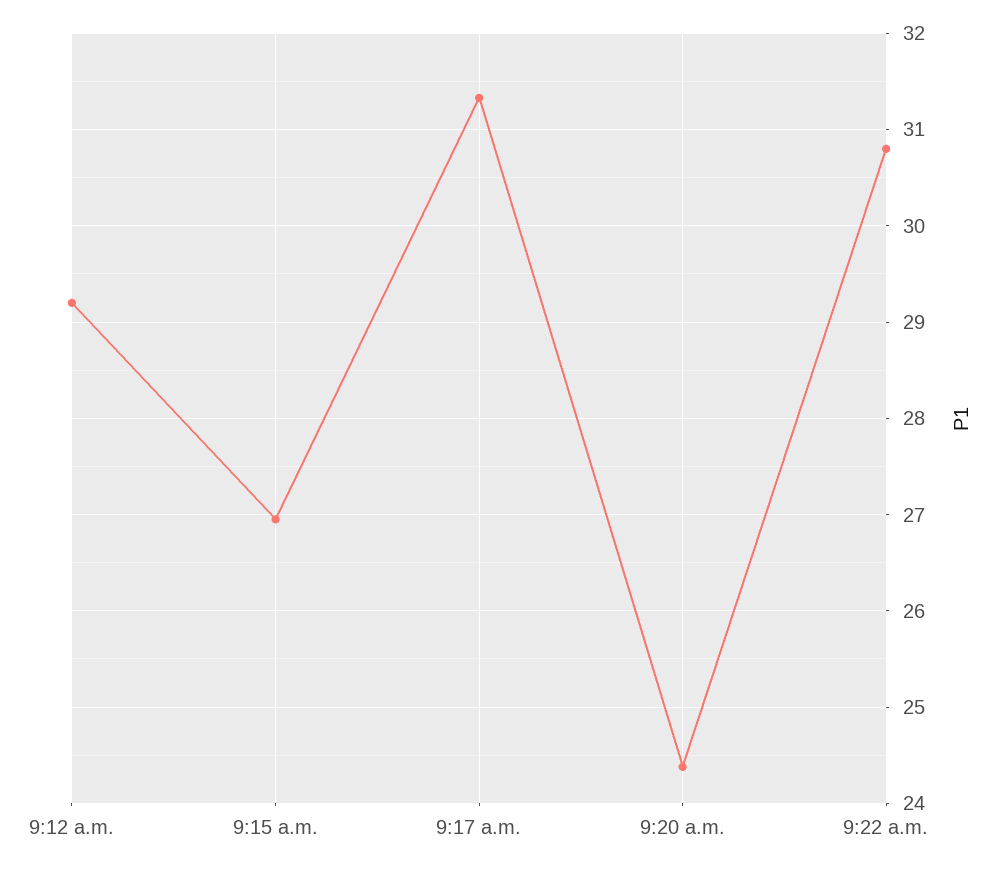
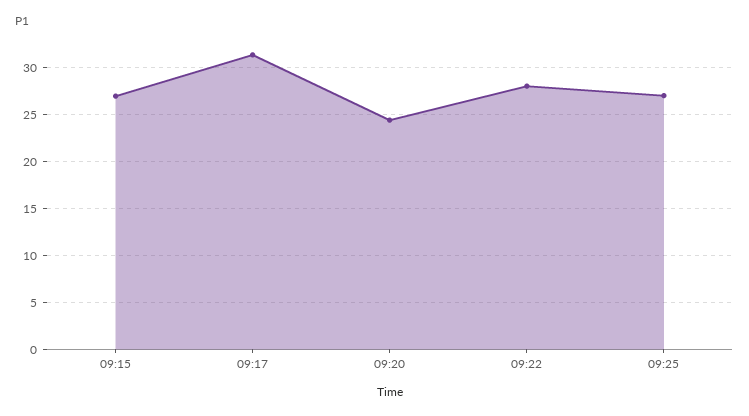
9:12 a.m.: 29.2 -> none
9:22 a.m.: 30.8 -> 28
09:25: none -> 27

